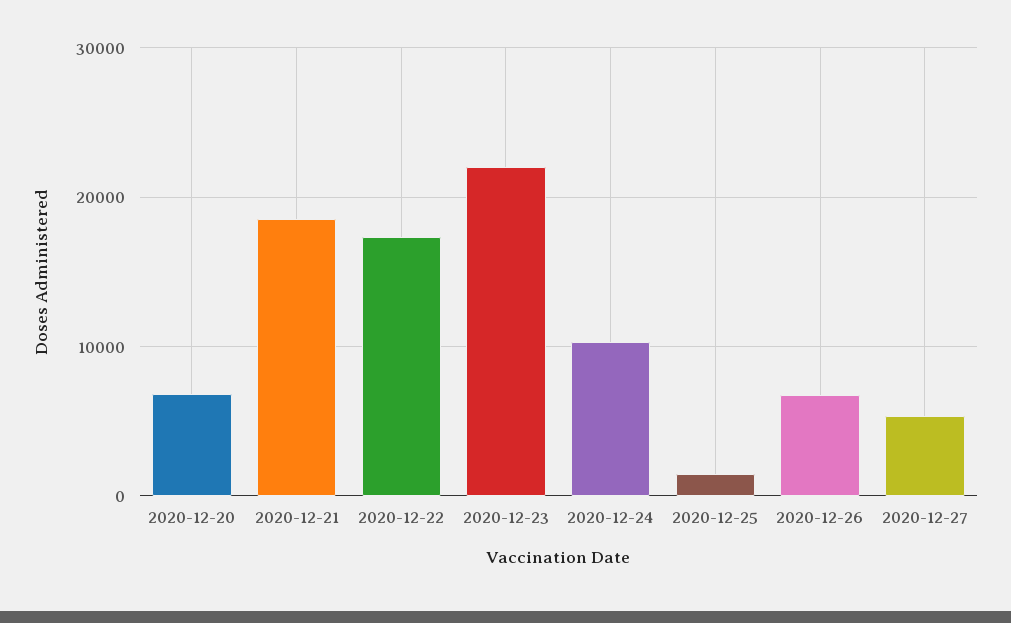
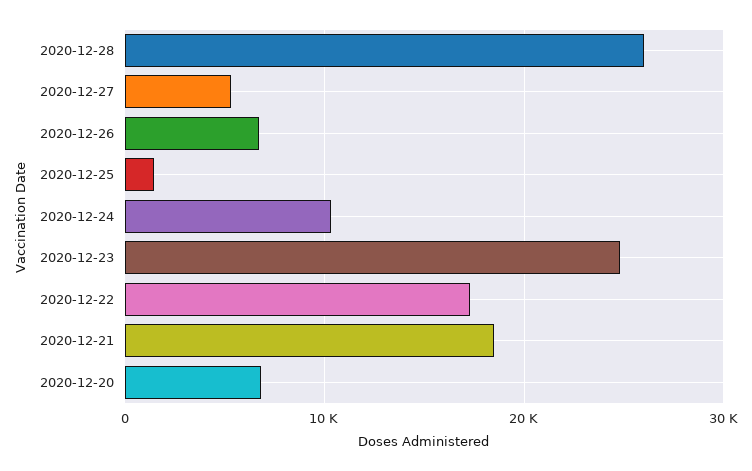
2020-12-23: 22000 -> 25000
2020-12-28: none -> 26000

